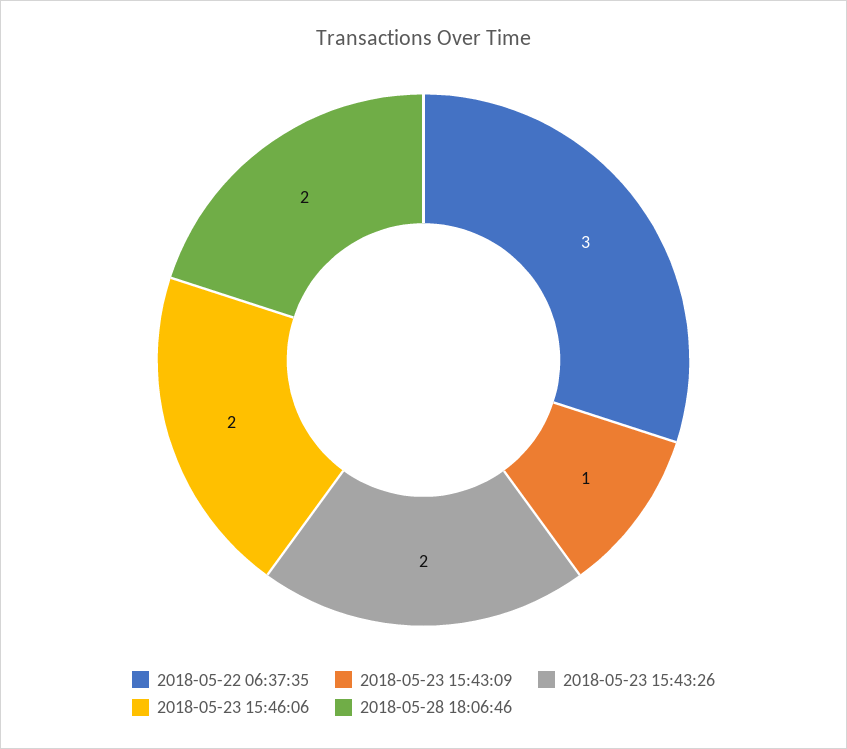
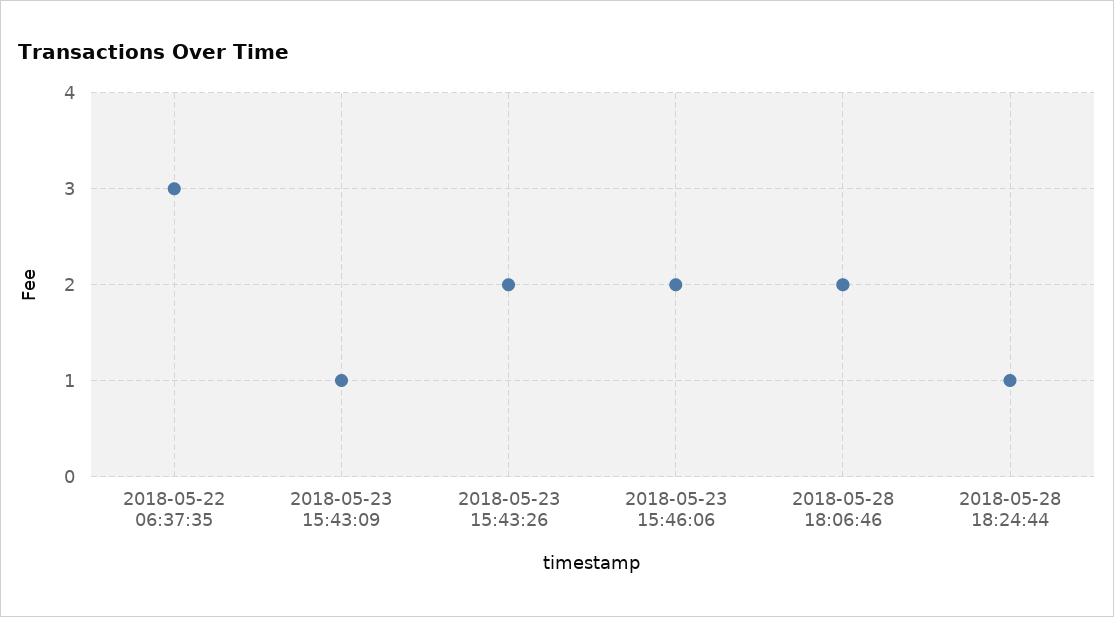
2018-05-28 18:24:44: none -> 1

